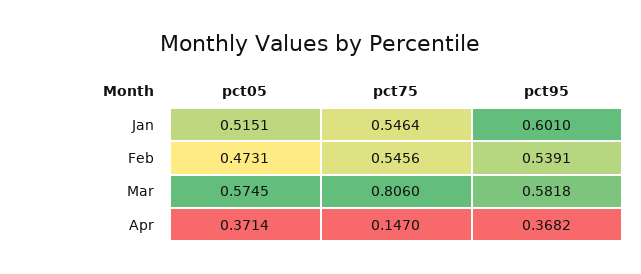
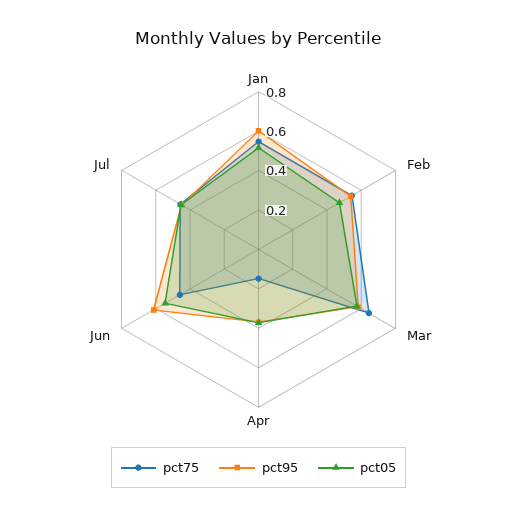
pct75, Mar: 0.806 -> 0.65
pct75, Jun: none -> 0.45
pct95, Jun: none -> 0.6
pct05, Jun: none -> 0.55
pct75, Jul: none -> 0.45
pct95, Jul: none -> 0.45
pct05, Jul: none -> 0.45

